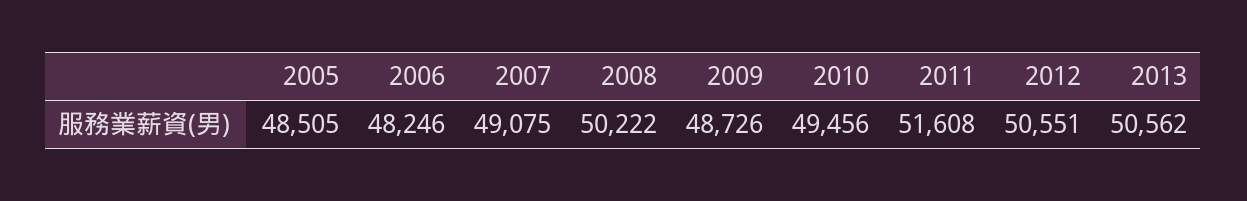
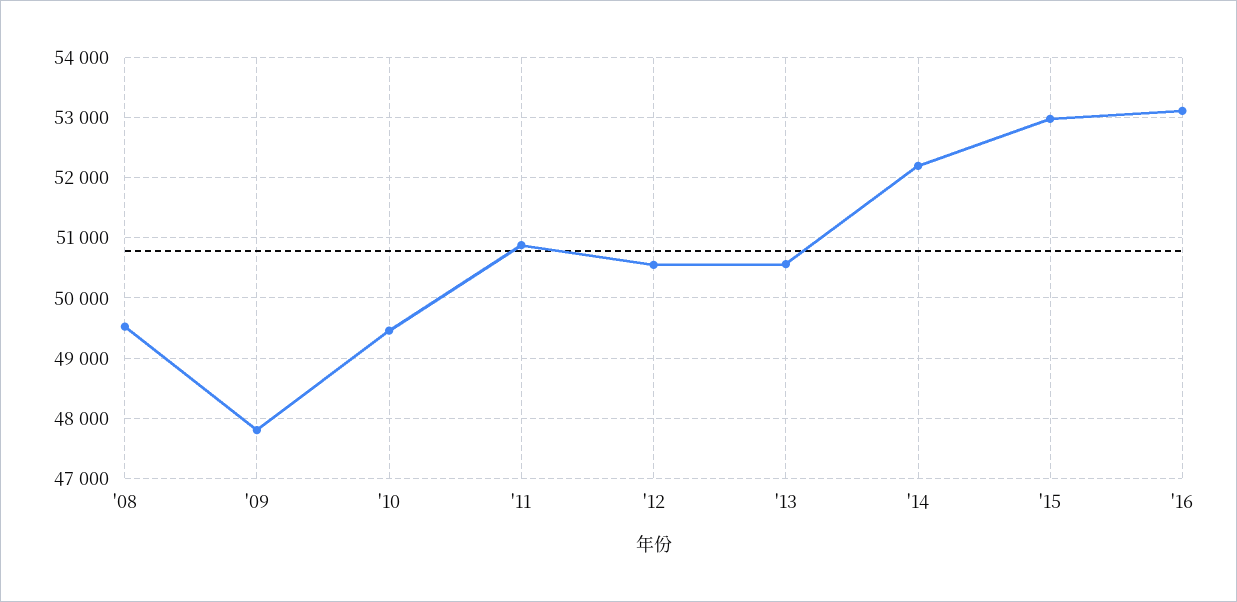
2005: 48505 -> none
2006: 48246 -> none
2007: 49075 -> none
2008: 50222 -> 49500
2009: 48726 -> 47800
2011: 51608 -> 50900
'14: none -> 52200
'15: none -> 53000
'16: none -> 53100

